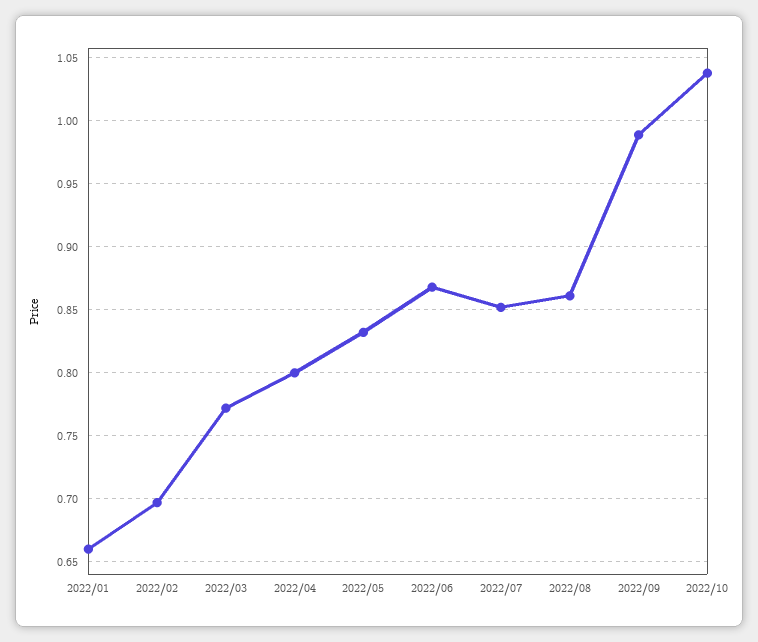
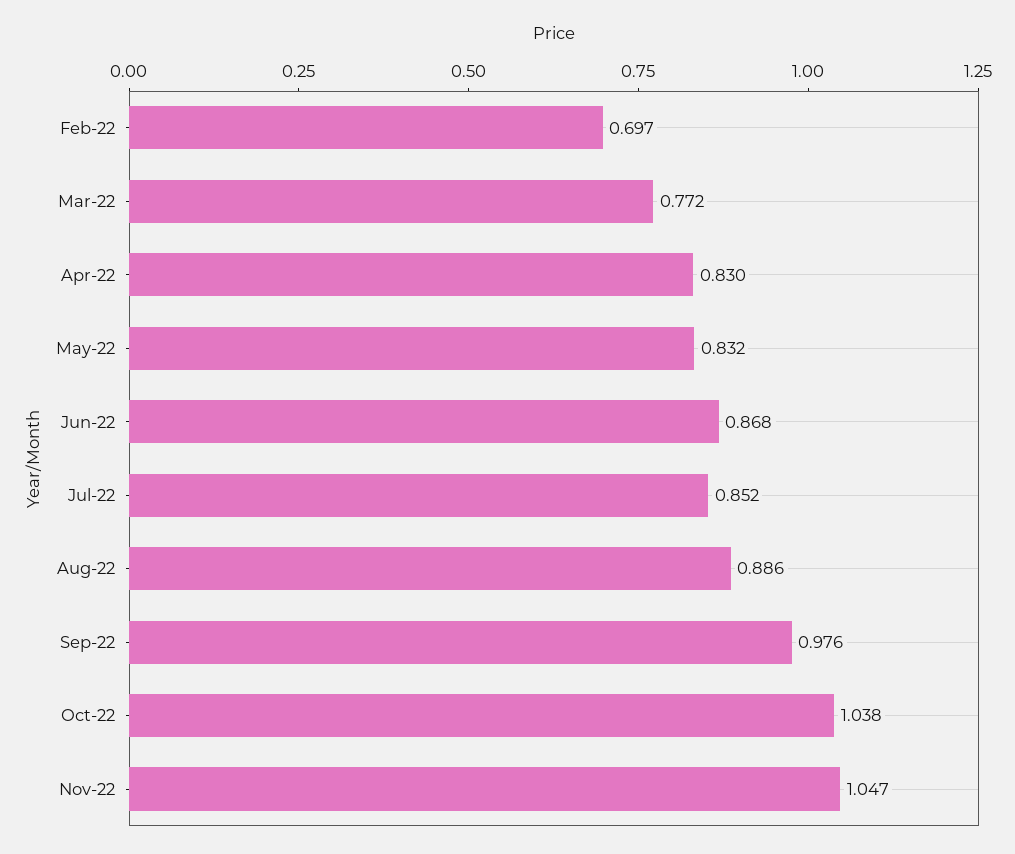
2022/01: 0.66 -> none
2022/04: 0.8 -> 0.83
2022/08: 0.86 -> 0.886
2022/09: 0.99 -> 0.976
Nov-22: none -> 1.047

